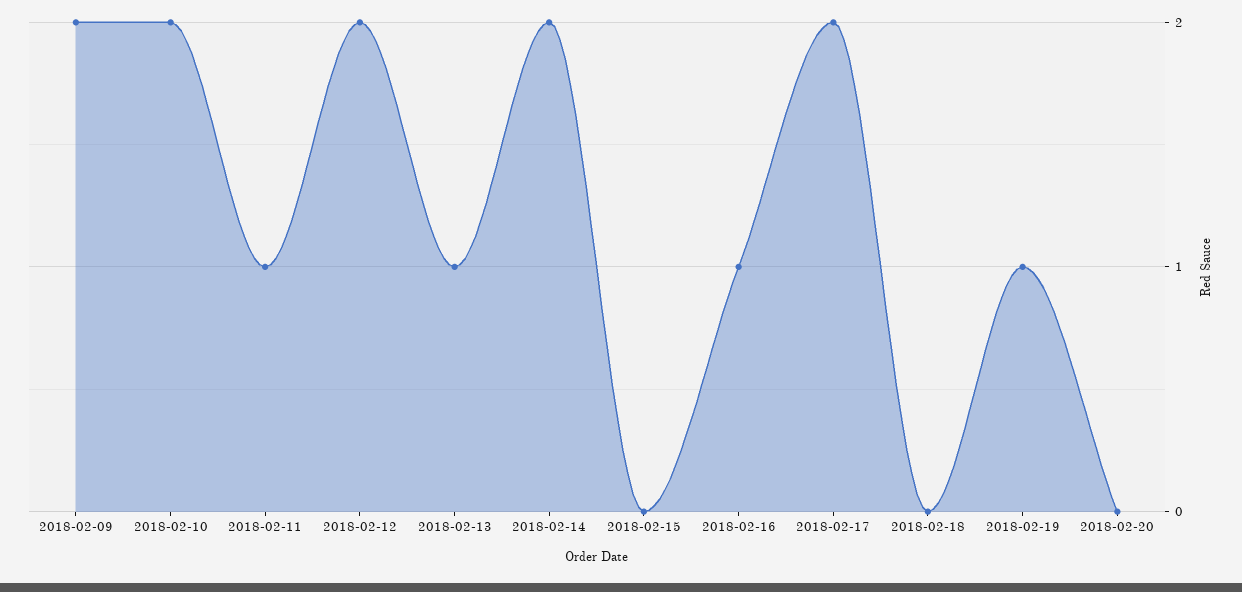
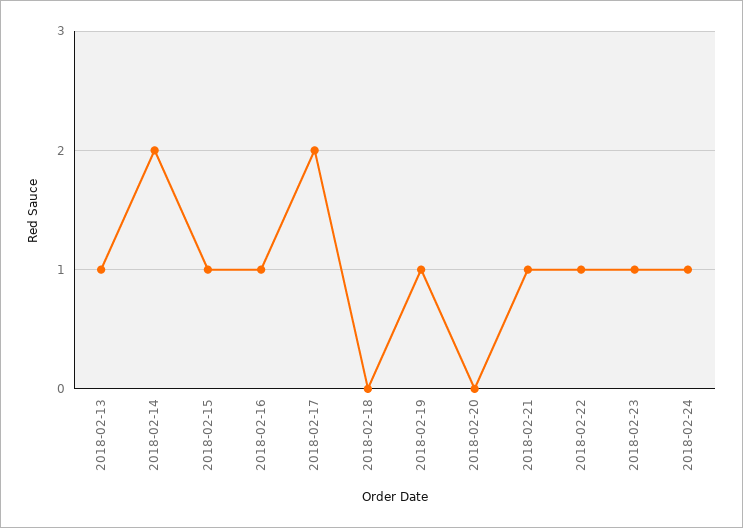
2018-02-09: 2 -> none
2018-02-10: 2 -> none
2018-02-11: 1 -> none
2018-02-12: 2 -> none
2018-02-15: 0 -> 1
2018-02-21: none -> 1
2018-02-22: none -> 1
2018-02-23: none -> 1
2018-02-24: none -> 1

